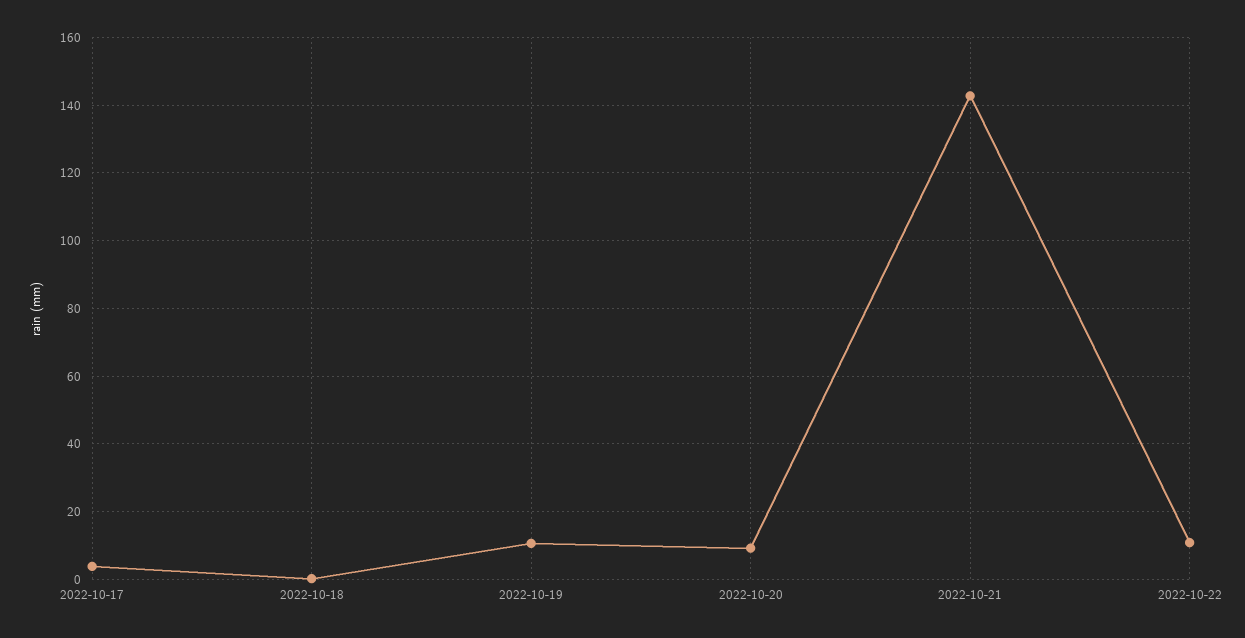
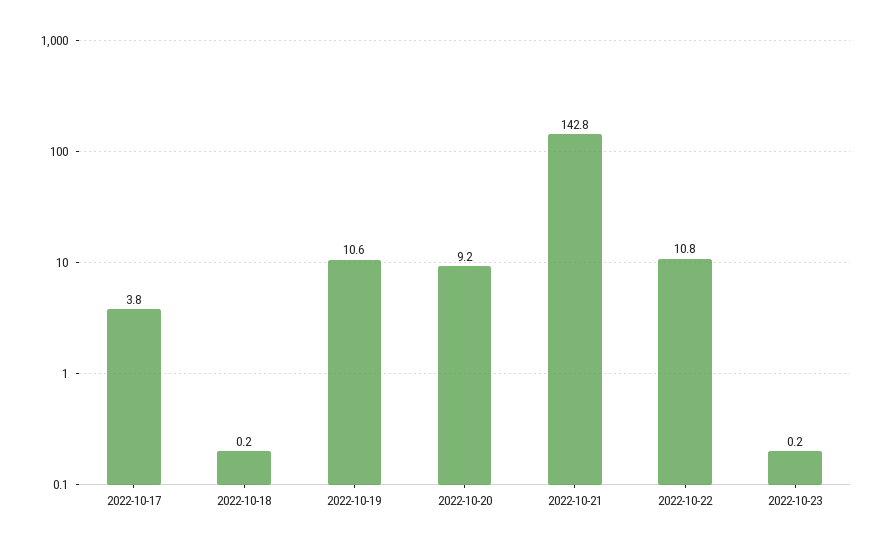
2022-10-23: none -> 0.2

